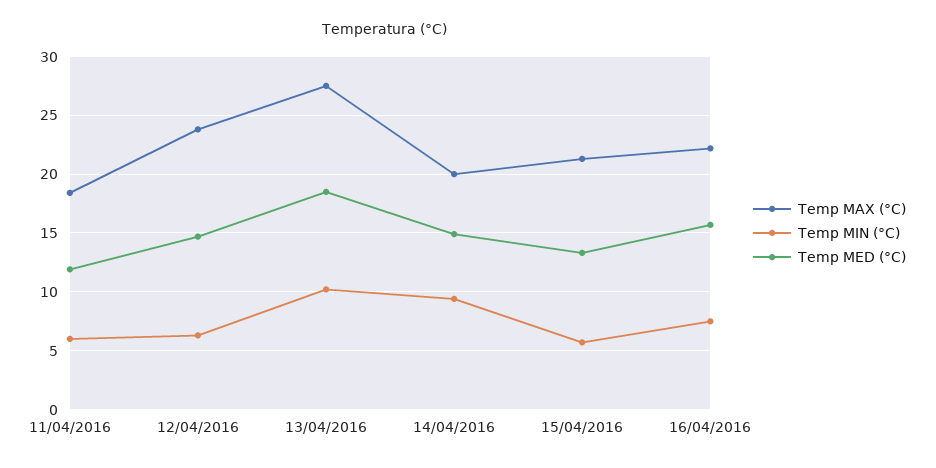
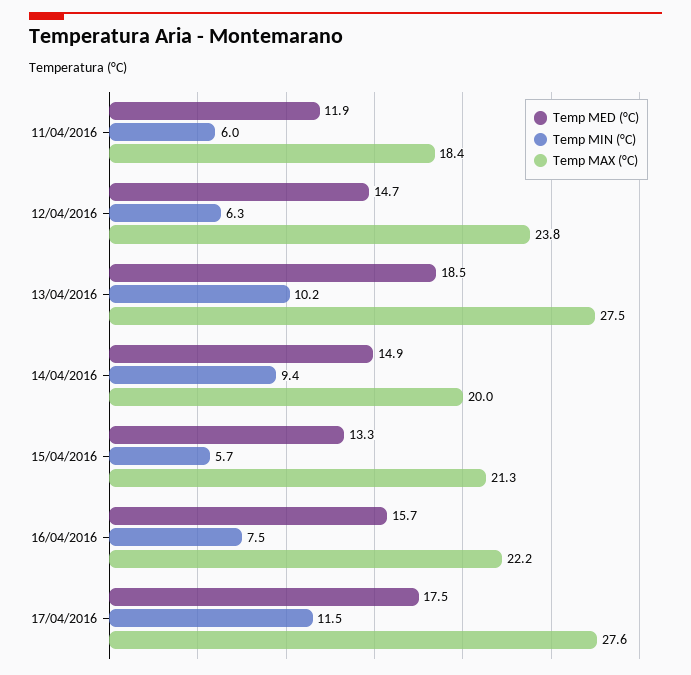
Temp MED (°C), 17/04/2016: none -> 17.5
Temp MIN (°C), 17/04/2016: none -> 11.5
Temp MAX (°C), 17/04/2016: none -> 27.6

